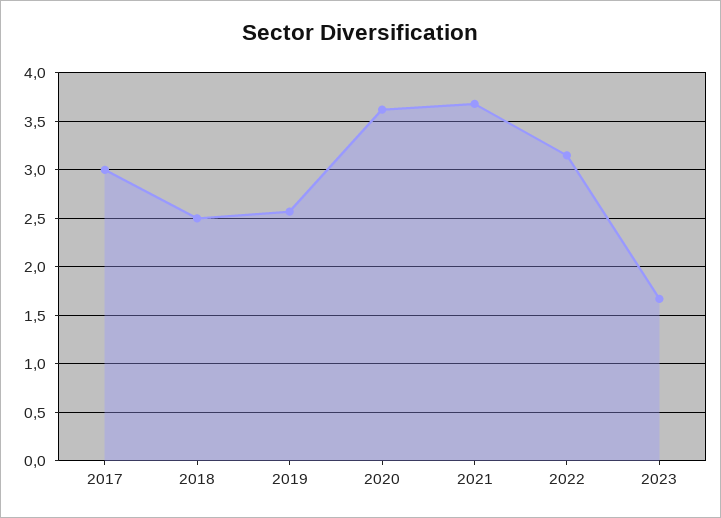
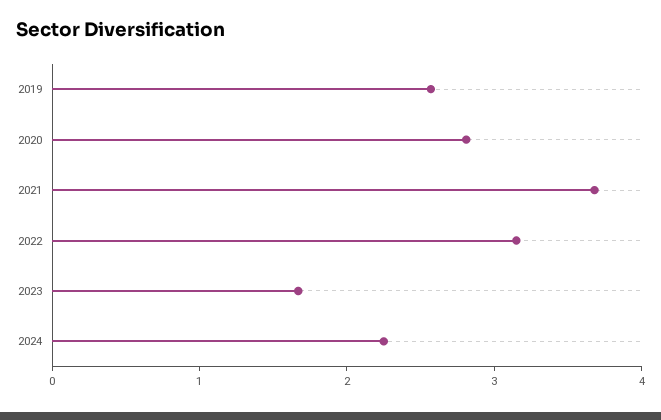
2017: 3 -> none
2018: 2.5 -> none
2020: 3.6 -> 2.8
2024: none -> 2.2

